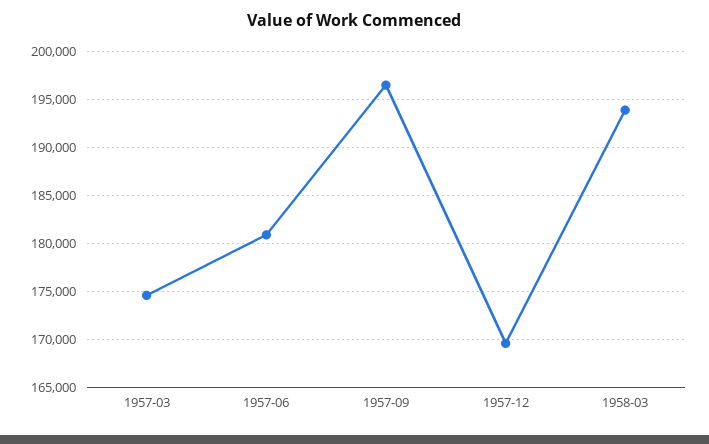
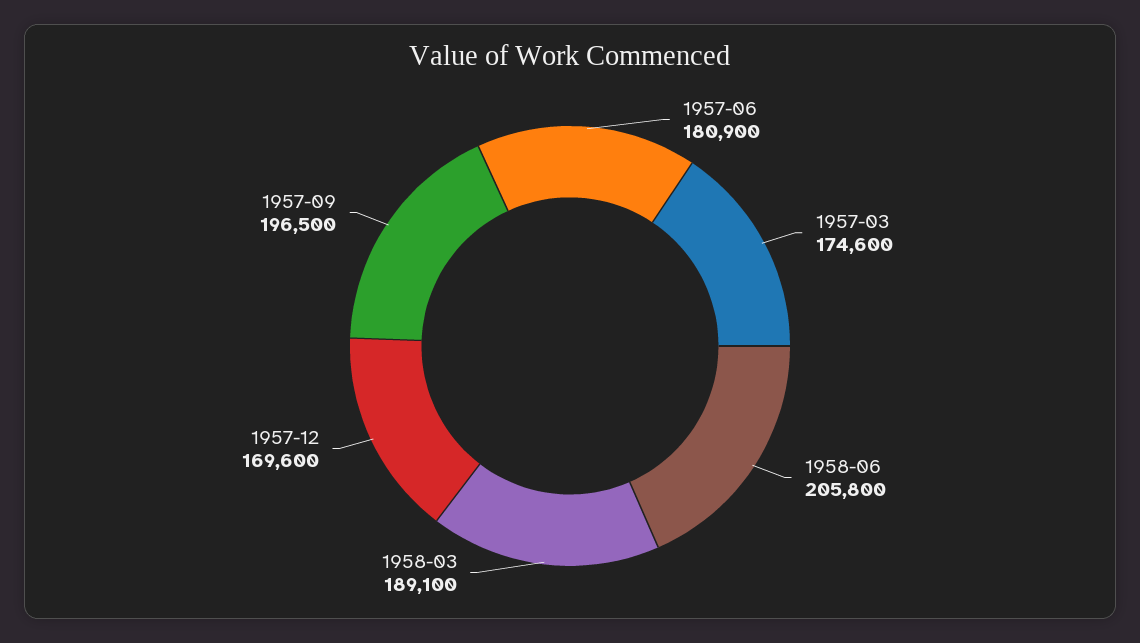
1958-03: 194000 -> 189100
1958-06: none -> 205800

